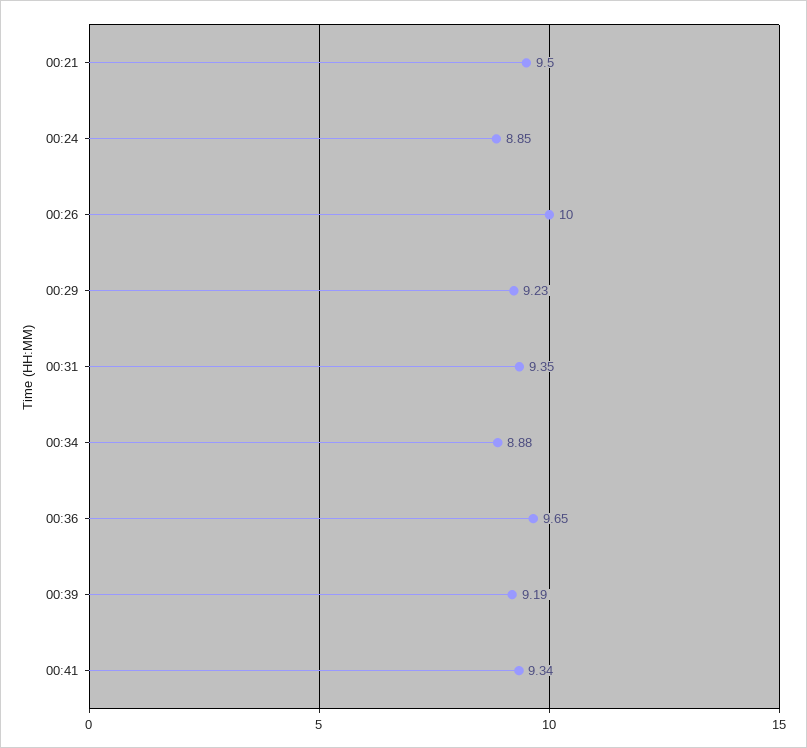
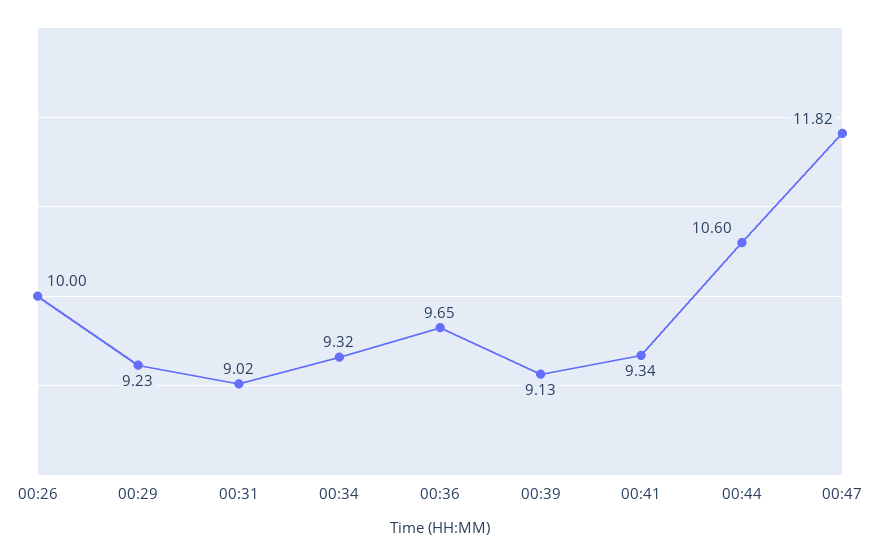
00:21: 9.5 -> none
00:24: 8.85 -> none
00:31: 9.35 -> 9.02
00:34: 8.88 -> 9.32
00:39: 9.19 -> 9.13
00:44: none -> 10.6
00:47: none -> 11.82

